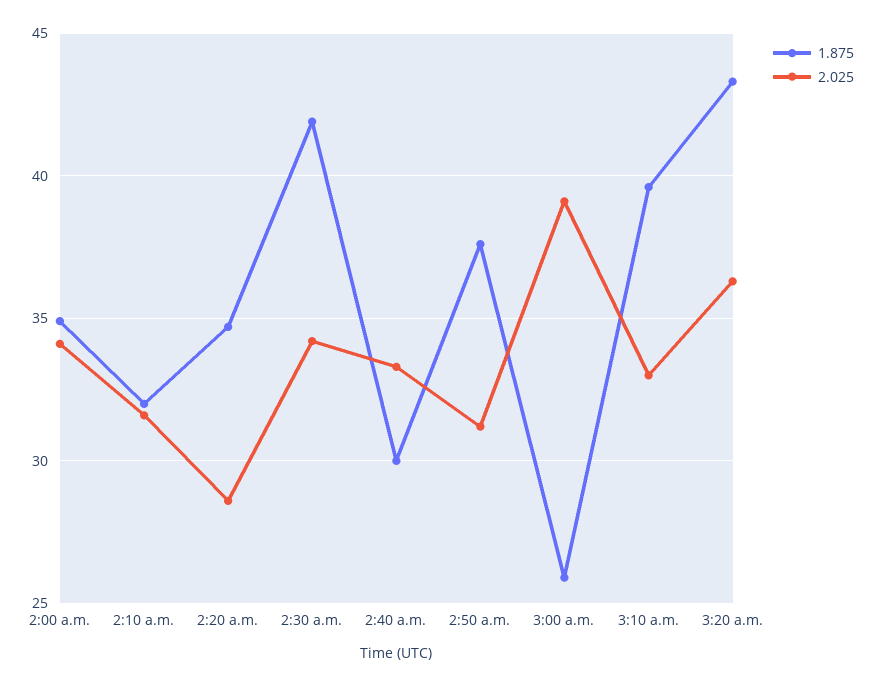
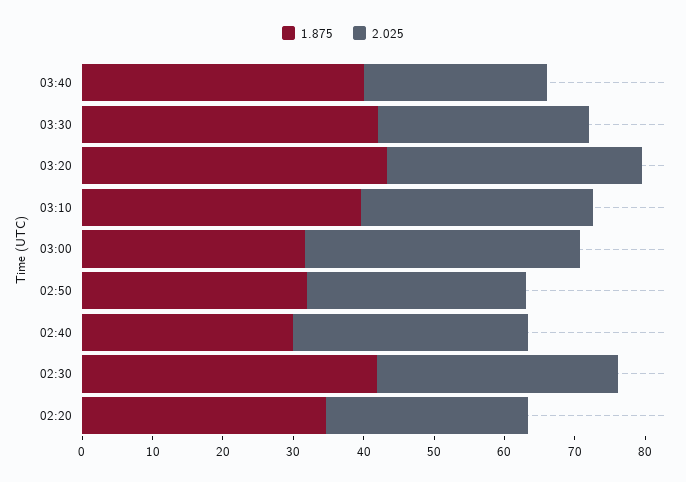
1.875, 2:00 a.m.: 35 -> none
2.025, 2:00 a.m.: 34 -> none
1.875, 2:10 a.m.: 32 -> none
2.025, 2:10 a.m.: 31.5 -> none
1.875, 2:50 a.m.: 37.5 -> 32
1.875, 3:00 a.m.: 26 -> 32
1.875, 03:40: none -> 40
2.025, 03:40: none -> 26
1.875, 03:30: none -> 42
2.025, 03:30: none -> 30

